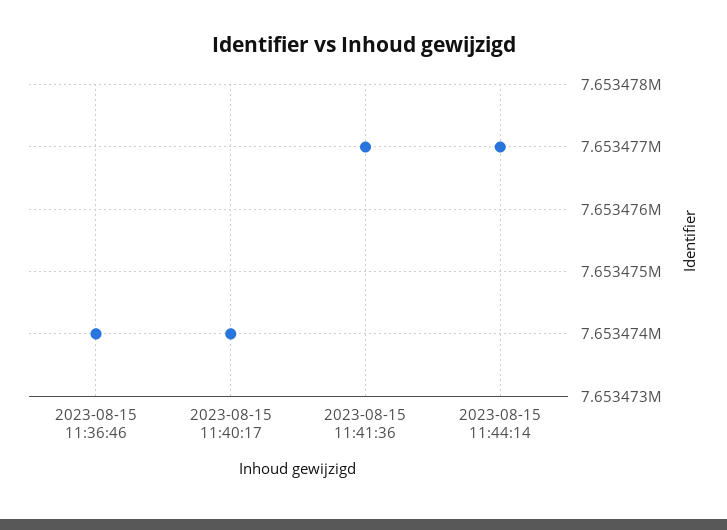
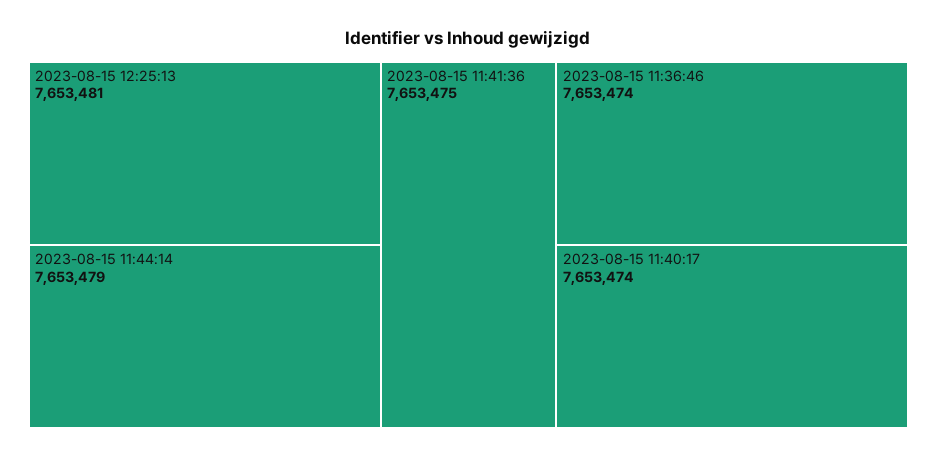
2023-08-15 11:41:36: 7653477 -> 7653475
2023-08-15 11:44:14: 7653477 -> 7653479
2023-08-15 12:25:13: none -> 7653481

